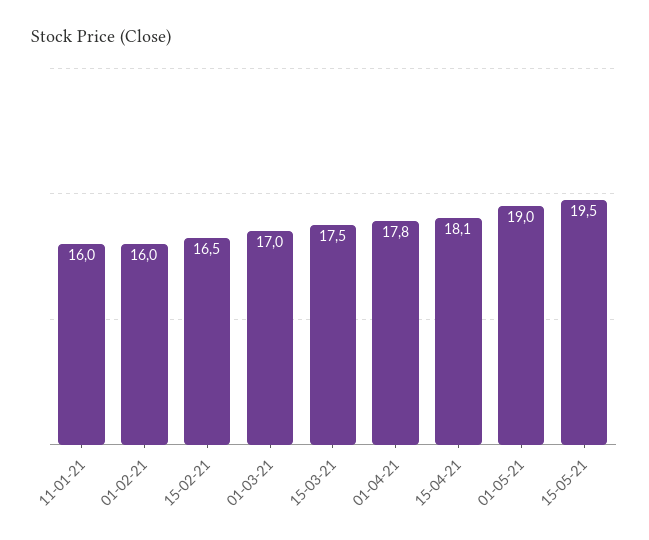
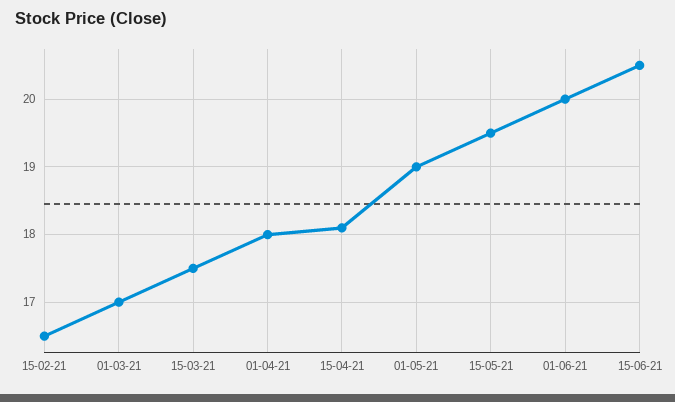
11-01-21: 16 -> none
01-02-21: 16 -> none
01-04-21: 17.8 -> 18
01-06-21: none -> 20
15-06-21: none -> 20.5

